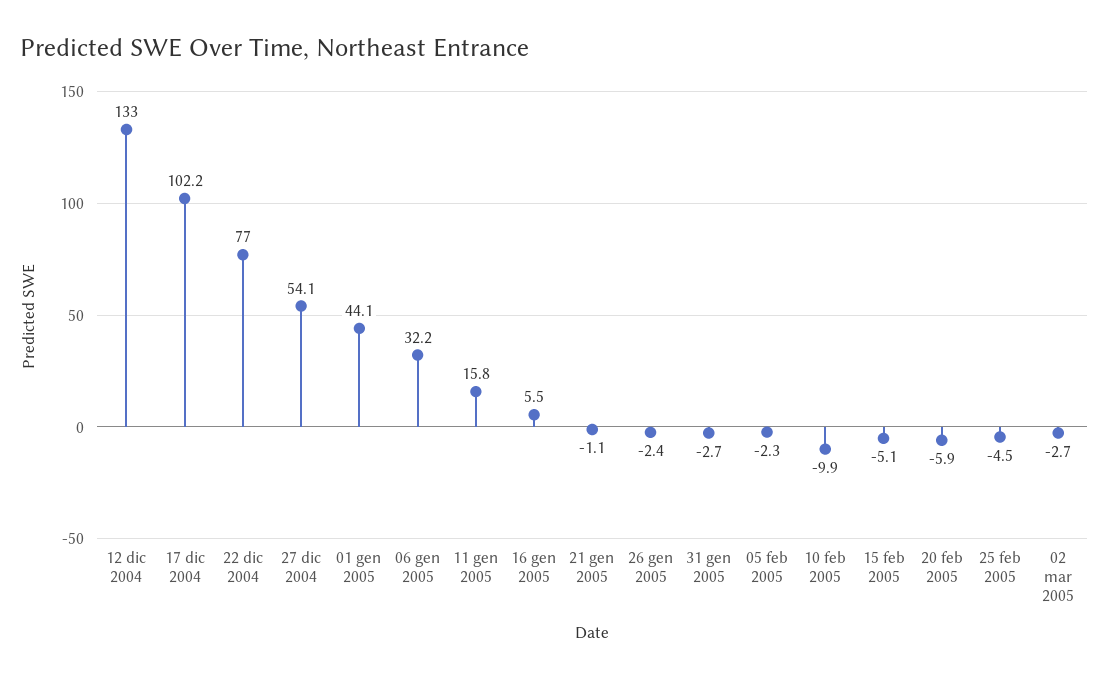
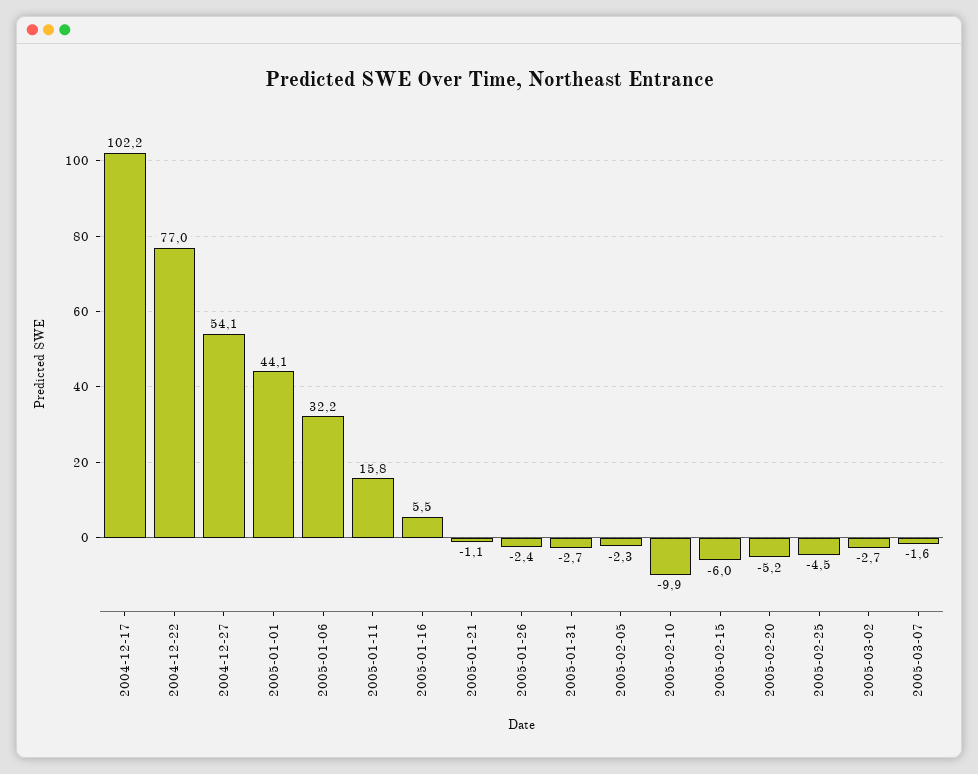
12 dic 2004: 133 -> none
15 feb 2005: -5.1 -> -6
20 feb 2005: -5.9 -> -5.2
2005-03-07: none -> -1.6

